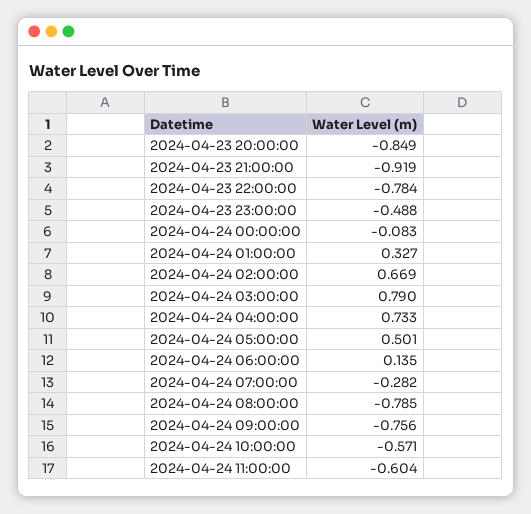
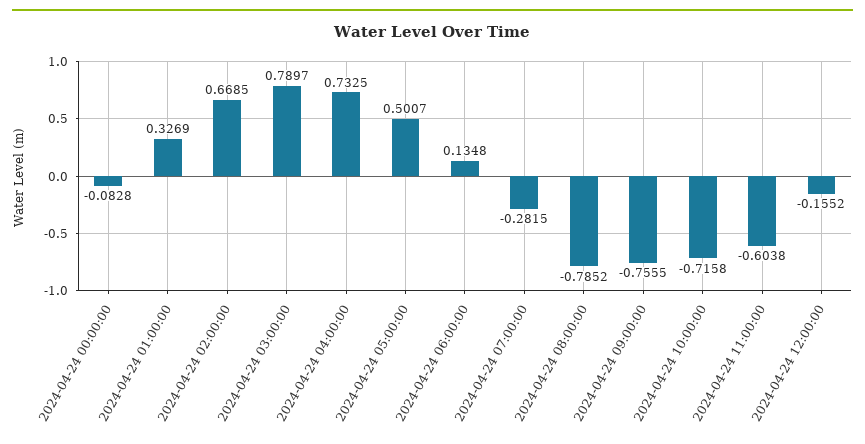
2024-04-23 20:00:00: -0.849 -> none
2024-04-23 21:00:00: -0.919 -> none
2024-04-23 22:00:00: -0.784 -> none
2024-04-23 23:00:00: -0.488 -> none
2024-04-24 10:00:00: -0.571 -> -0.7158
2024-04-24 12:00:00: none -> -0.1552

